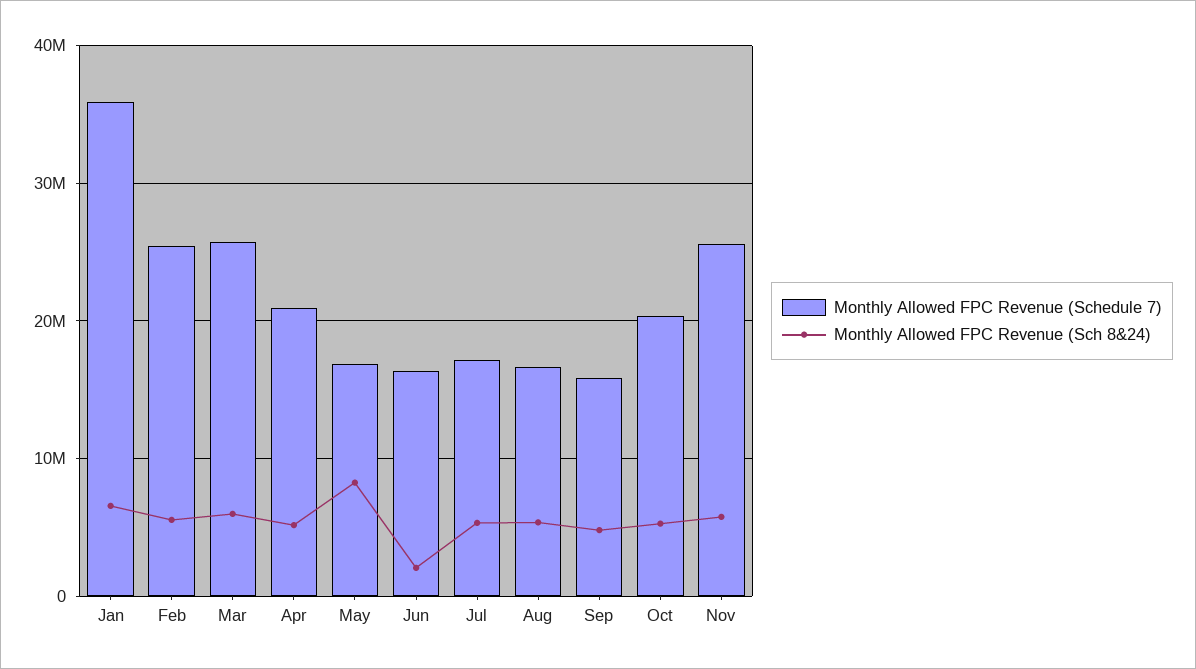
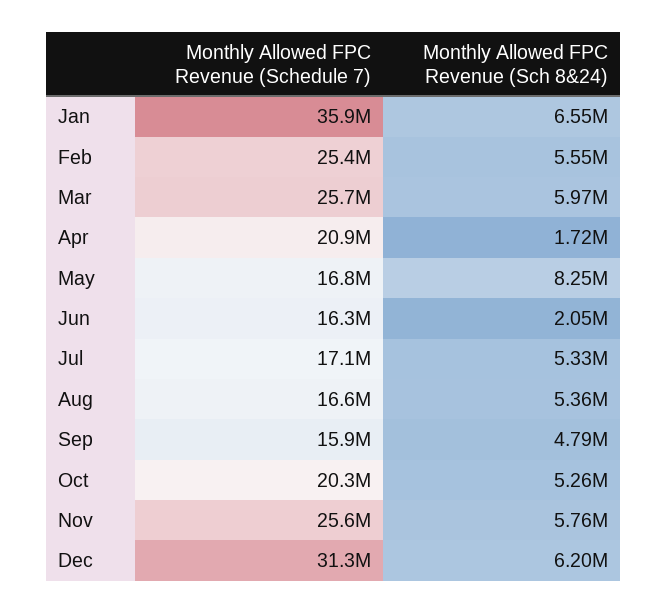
Monthly Allowed FPC Revenue (Sch 8&24), Apr: 5000000 -> 1720000
Monthly Allowed FPC Revenue (Schedule 7), Dec: none -> 31300000
Monthly Allowed FPC Revenue (Sch 8&24), Dec: none -> 6200000

